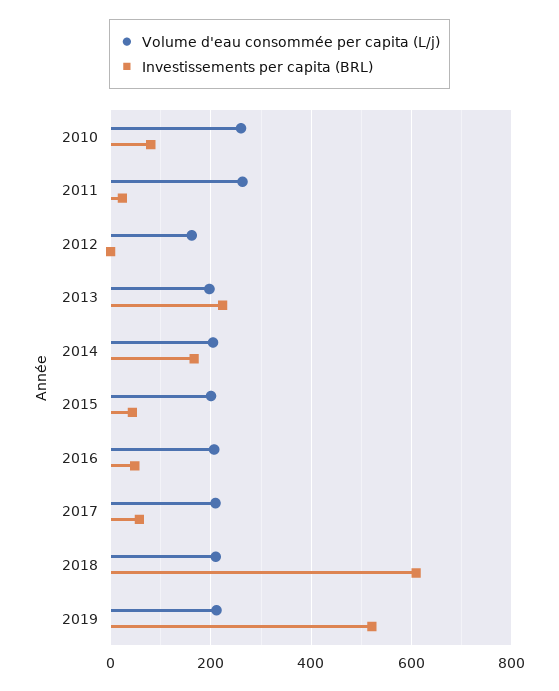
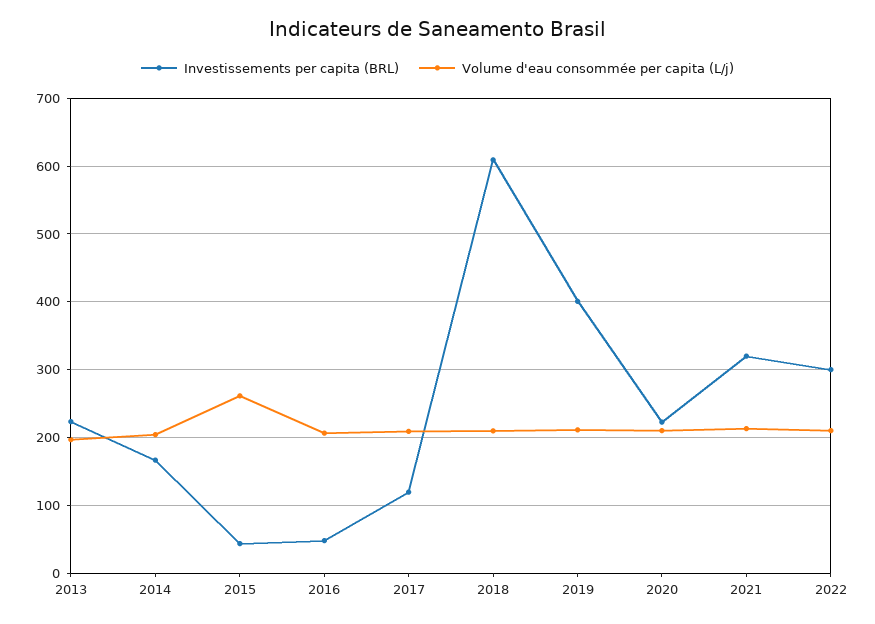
Volume d'eau consommée per capita (L/j), 2010: 260 -> none
Investissements per capita (BRL), 2010: 80 -> none
Volume d'eau consommée per capita (L/j), 2011: 260 -> none
Investissements per capita (BRL), 2011: 20 -> none
Volume d'eau consommée per capita (L/j), 2012: 160 -> none
Investissements per capita (BRL), 2012: 0 -> none
Volume d'eau consommée per capita (L/j), 2015: 200 -> 260
Investissements per capita (BRL), 2017: 60 -> 120
Investissements per capita (BRL), 2019: 520 -> 400
Investissements per capita (BRL), 2020: none -> 220
Volume d'eau consommée per capita (L/j), 2020: none -> 210
Investissements per capita (BRL), 2021: none -> 320
Volume d'eau consommée per capita (L/j), 2021: none -> 210
Investissements per capita (BRL), 2022: none -> 300
Volume d'eau consommée per capita (L/j), 2022: none -> 210

